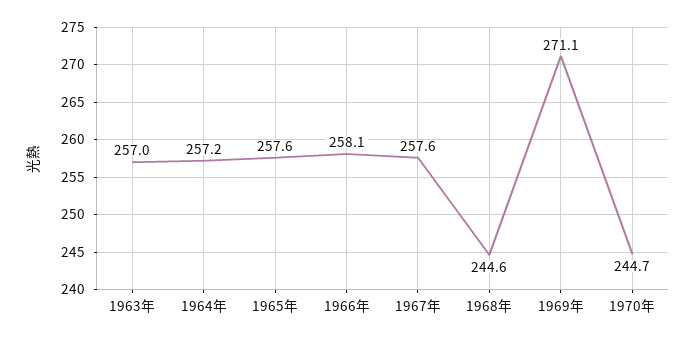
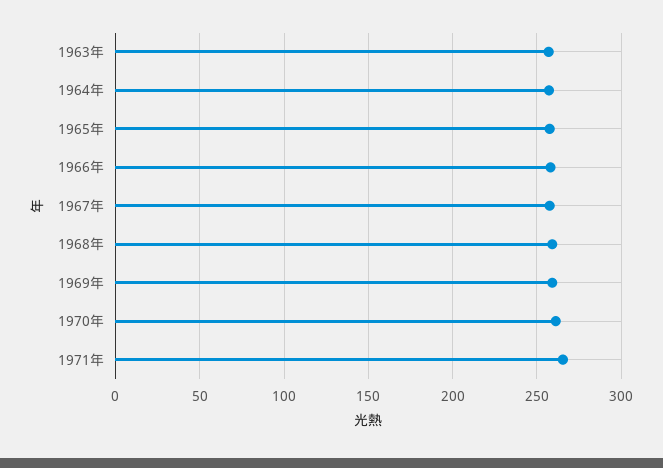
1968年: 244.6 -> 260
1969年: 271.1 -> 260
1970年: 244.7 -> 260
1971年: none -> 265

